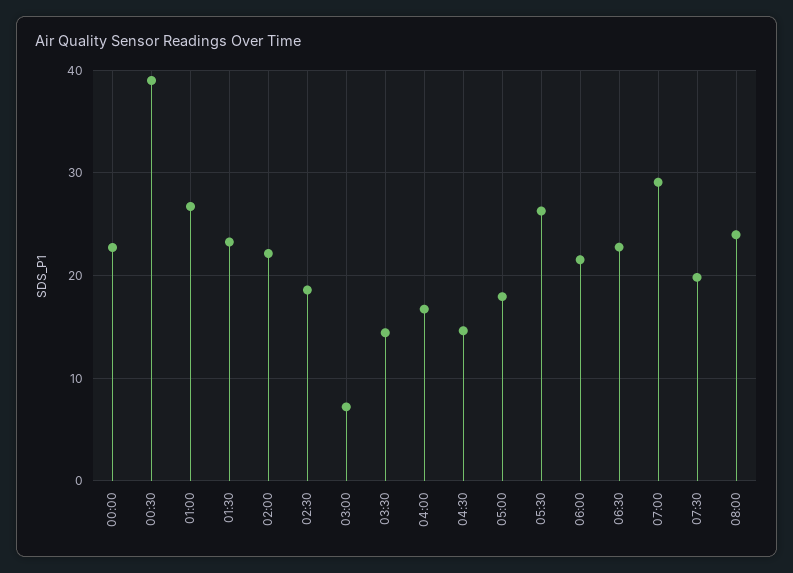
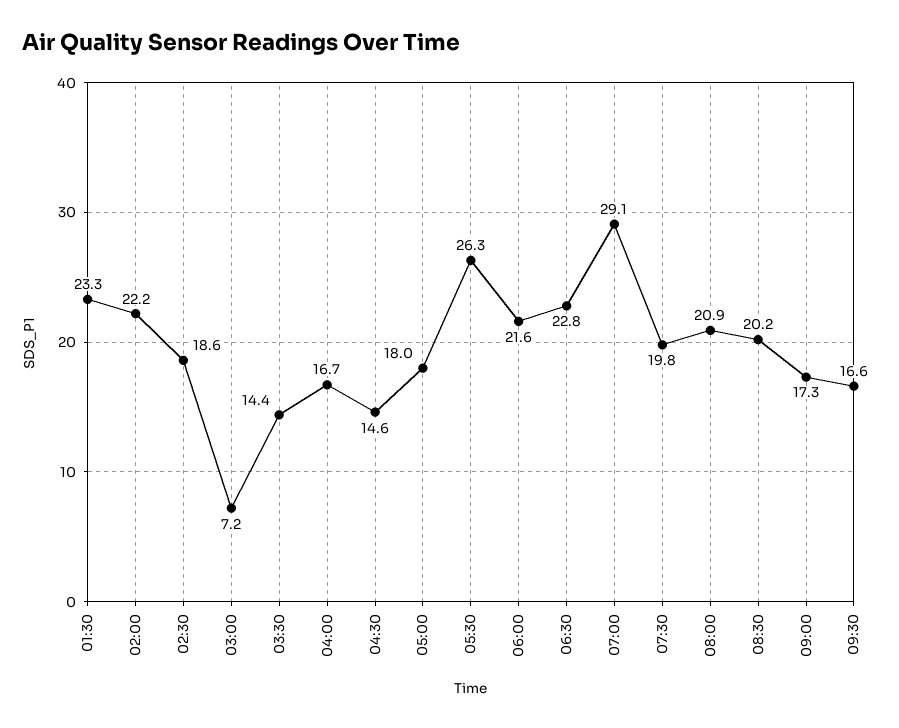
00:00: 23 -> none
00:30: 39 -> none
01:00: 27 -> none
08:00: 24 -> 20.9
08:30: none -> 20.2
09:00: none -> 17.3
09:30: none -> 16.6

